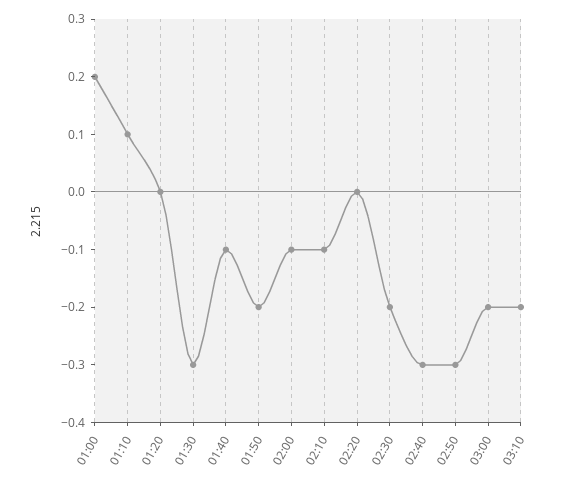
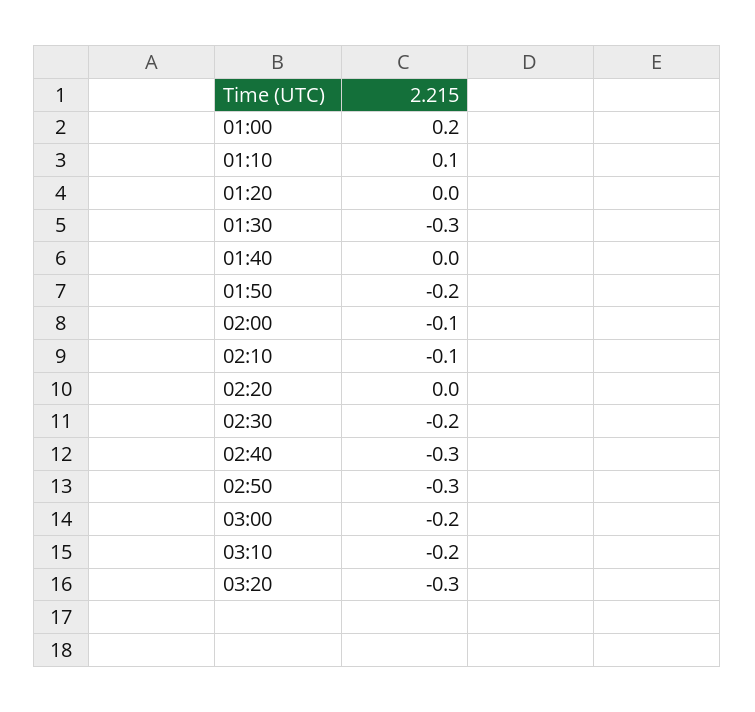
01:40: -0.1 -> 0
03:20: none -> -0.3

